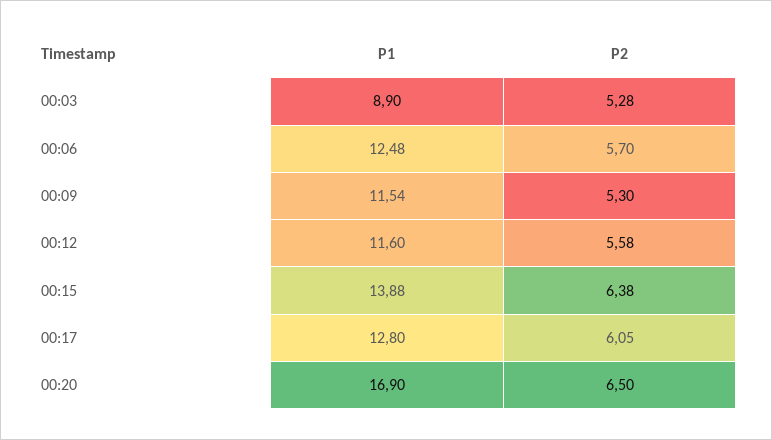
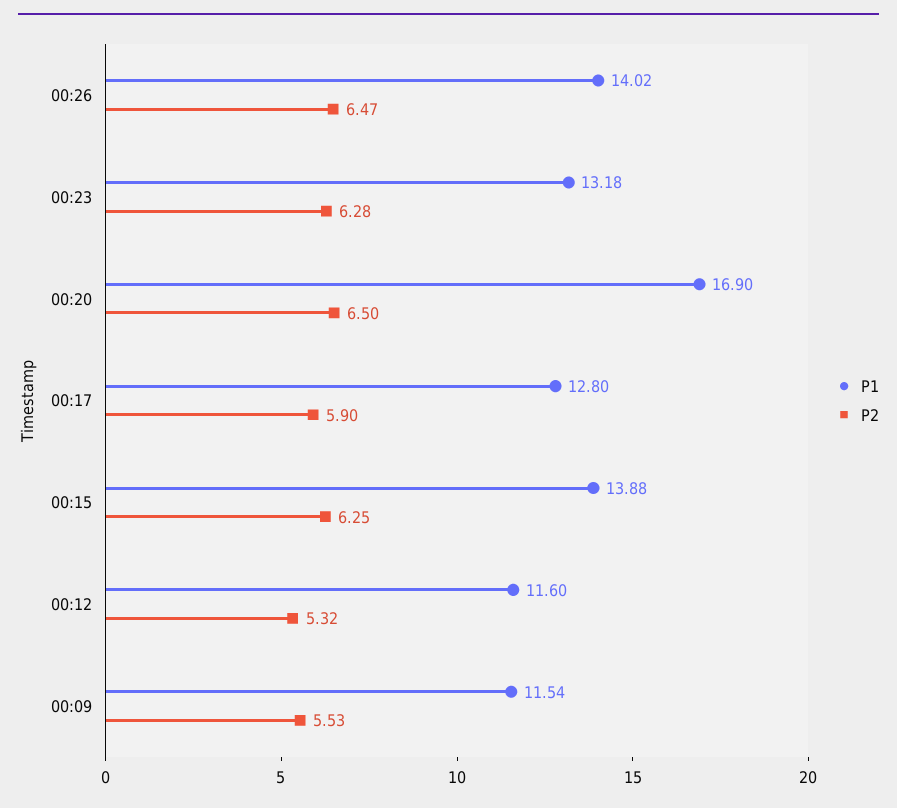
P1, 00:03: 8.9 -> none
P2, 00:03: 5.28 -> none
P1, 00:06: 12.48 -> none
P2, 00:06: 5.7 -> none
P2, 00:09: 5.3 -> 5.53
P2, 00:12: 5.58 -> 5.32
P2, 00:15: 6.38 -> 6.25
P2, 00:17: 6.05 -> 5.9
P1, 00:26: none -> 14.02
P2, 00:26: none -> 6.47
P1, 00:23: none -> 13.18
P2, 00:23: none -> 6.28

